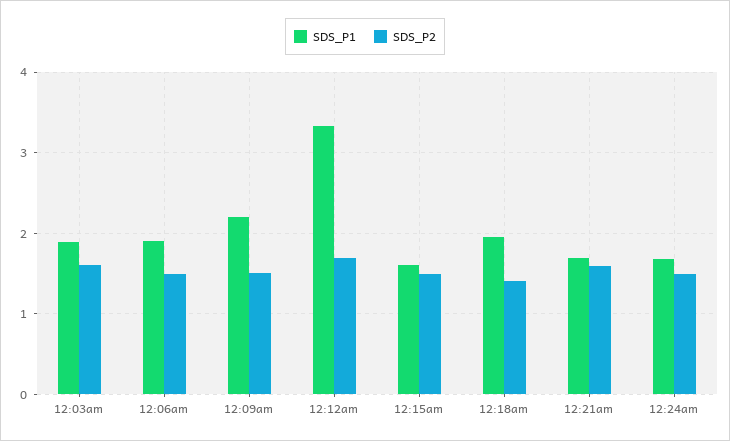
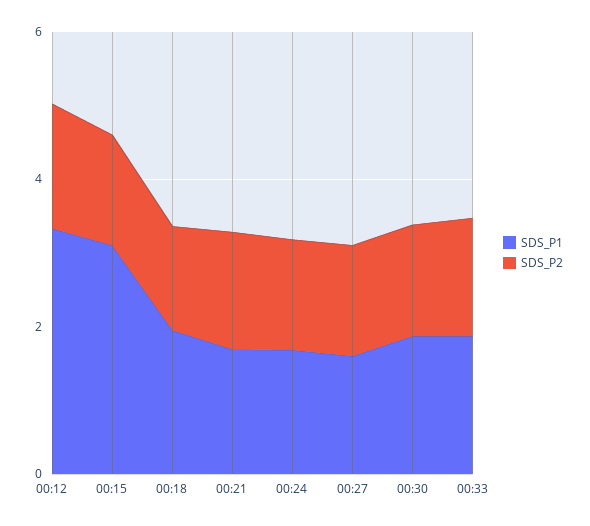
SDS_P1, 12:03am: 1.9 -> none
SDS_P2, 12:03am: 1.6 -> none
SDS_P1, 12:06am: 1.9 -> none
SDS_P2, 12:06am: 1.5 -> none
SDS_P1, 12:09am: 2.2 -> none
SDS_P2, 12:09am: 1.5 -> none
SDS_P1, 12:15am: 1.6 -> 3
SDS_P1, 00:27: none -> 1.5
SDS_P2, 00:27: none -> 1.5
SDS_P1, 00:30: none -> 2
SDS_P2, 00:30: none -> 1.5
SDS_P1, 00:33: none -> 2
SDS_P2, 00:33: none -> 1.5

